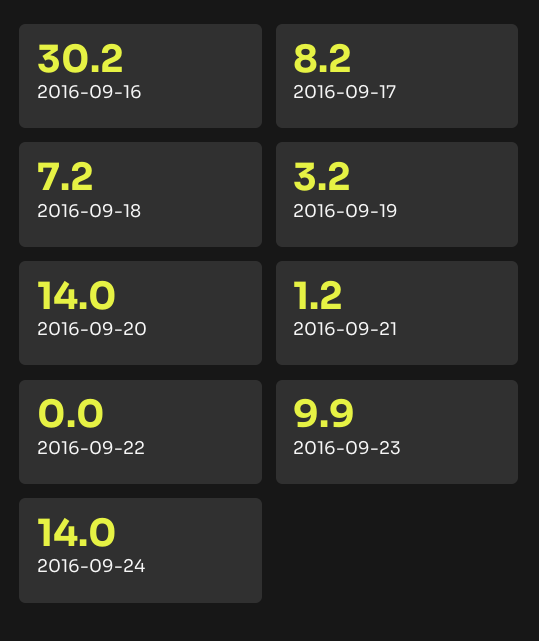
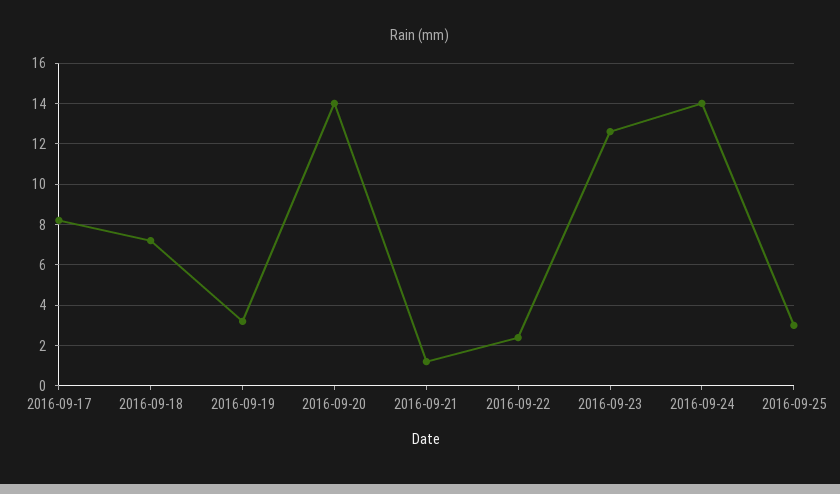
2016-09-16: 30.2 -> none
2016-09-22: 0 -> 2.5
2016-09-23: 9.9 -> 12.5
2016-09-25: none -> 3

